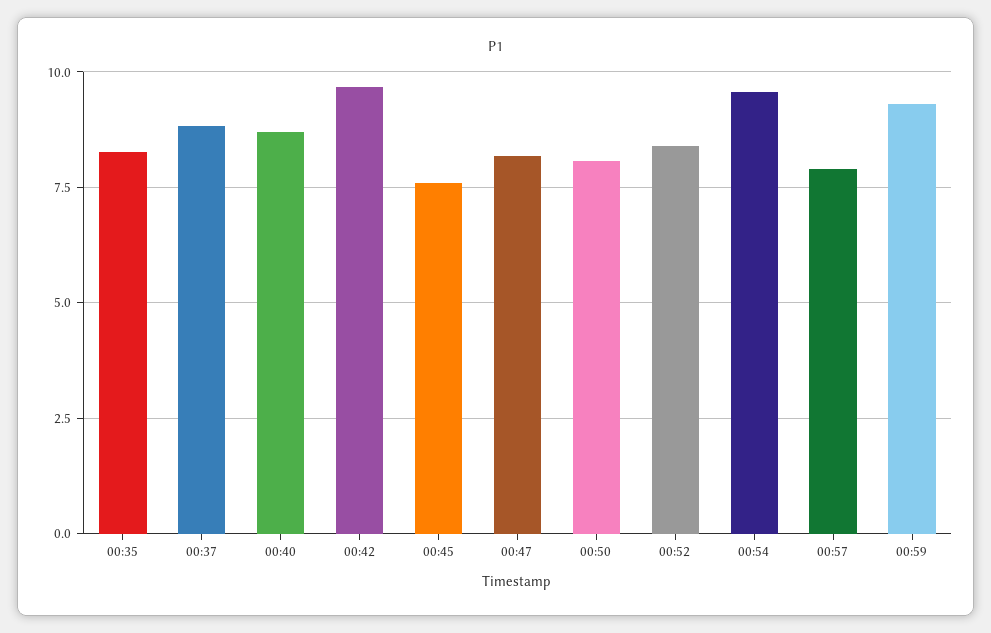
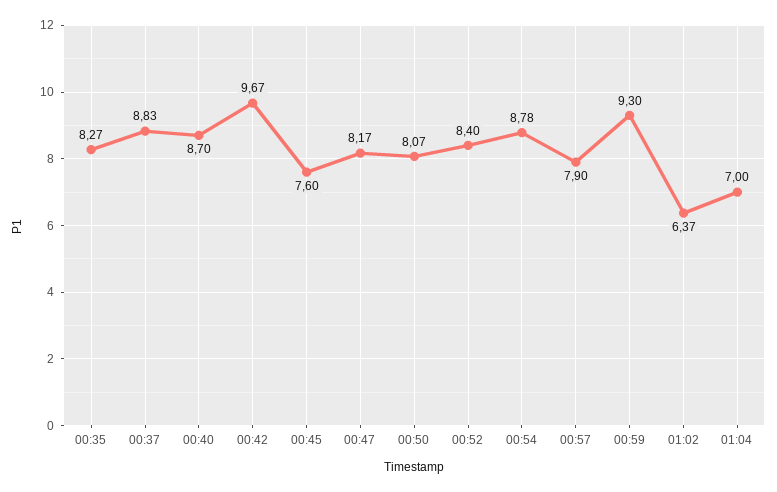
00:54: 9.5 -> 8.78
01:02: none -> 6.37
01:04: none -> 7

